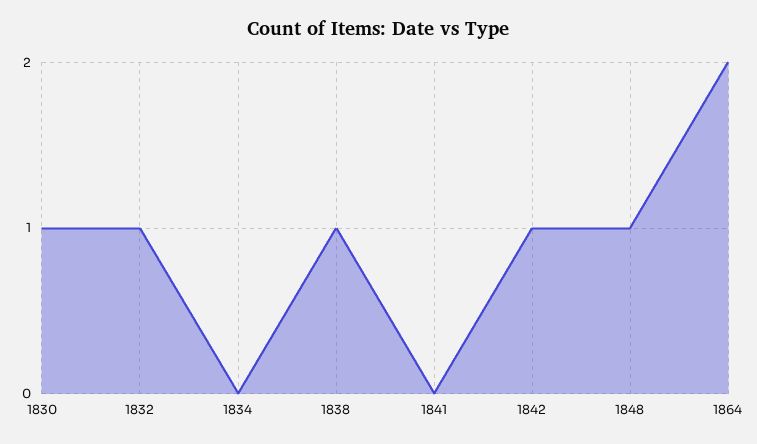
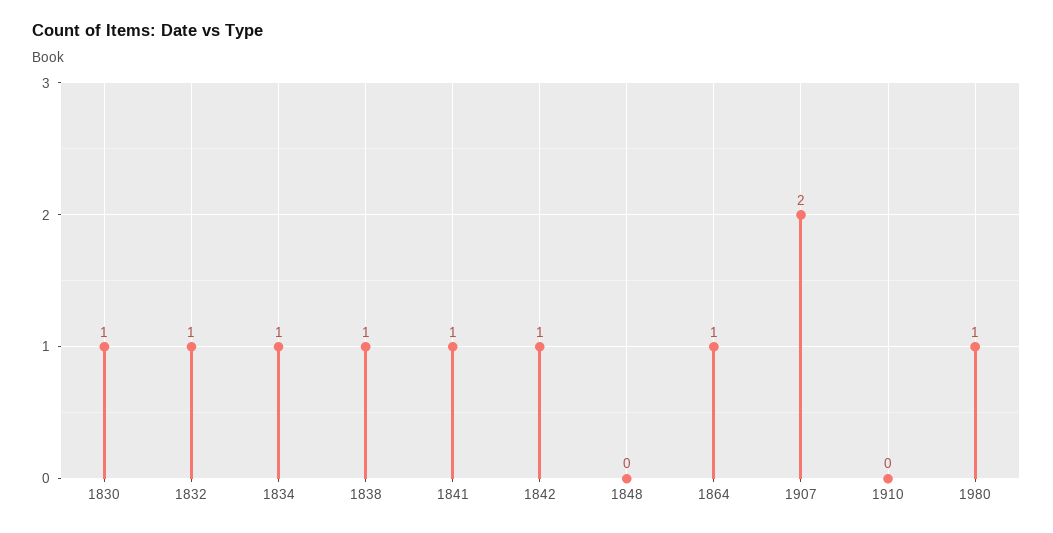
1834: 0 -> 1
1841: 0 -> 1
1848: 1 -> 0
1864: 2 -> 1
1907: none -> 2
1910: none -> 0
1980: none -> 1

